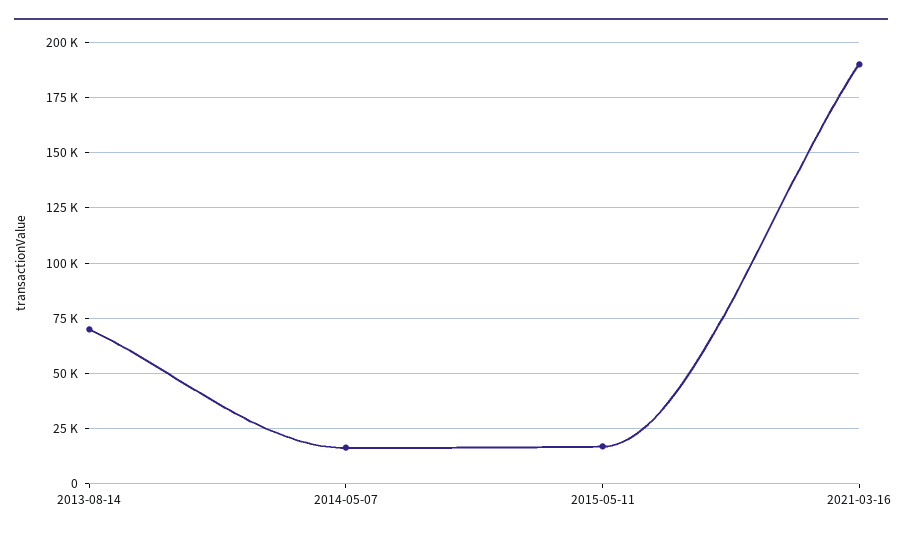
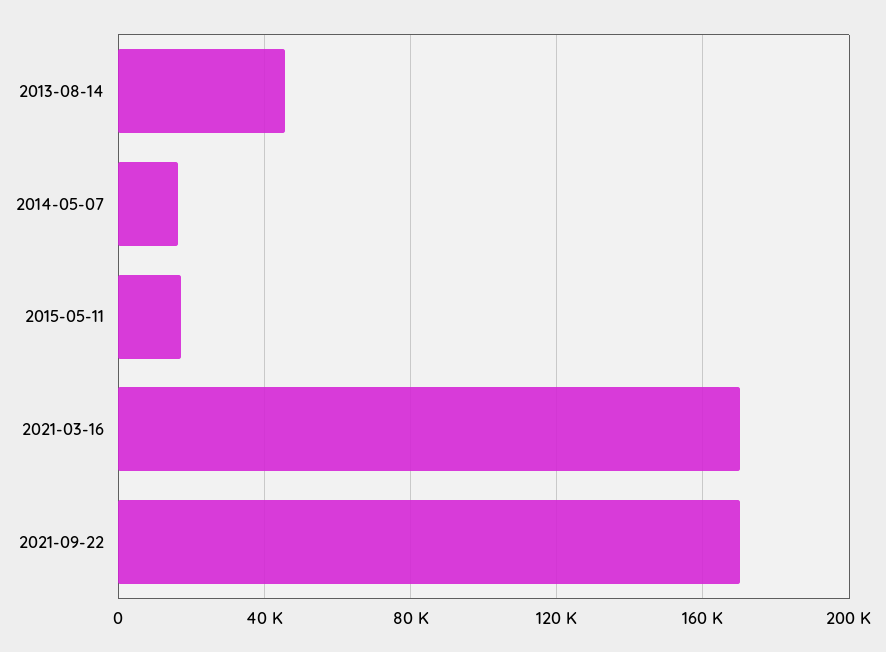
2013-08-14: 70000 -> 45000
2021-03-16: 190000 -> 170000
2021-09-22: none -> 170000

